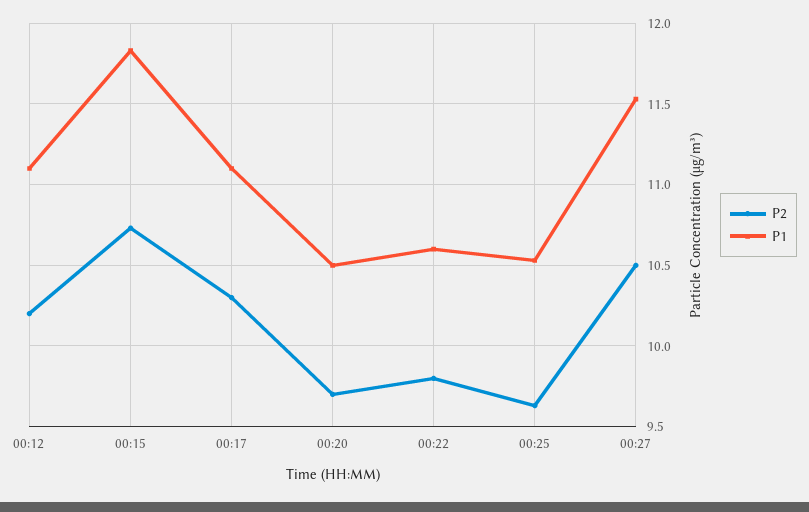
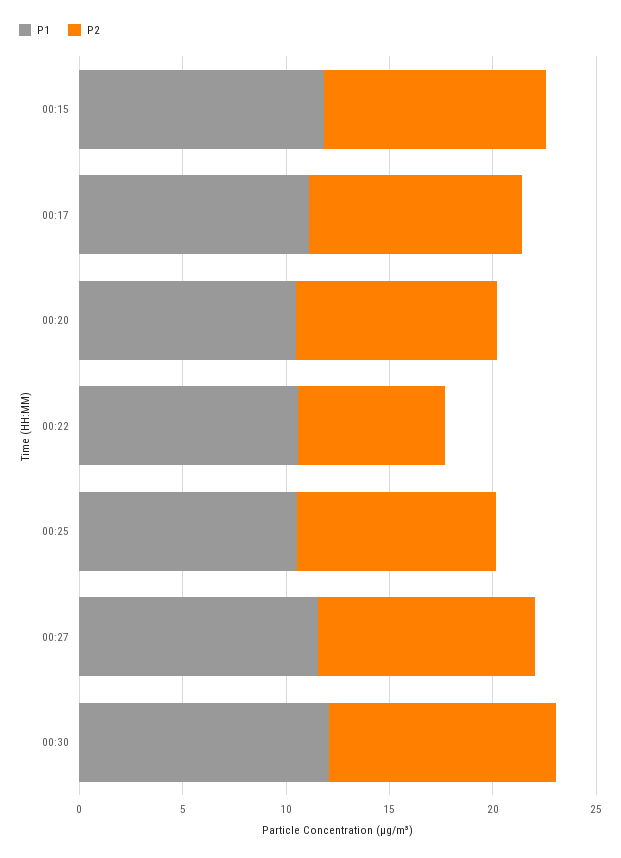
P2, 00:12: 10.2 -> none
P1, 00:12: 11.1 -> none
P2, 00:22: 9.8 -> 7
P1, 00:30: none -> 12
P2, 00:30: none -> 11

